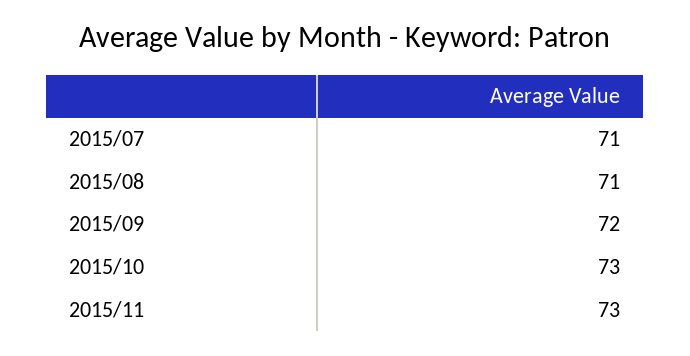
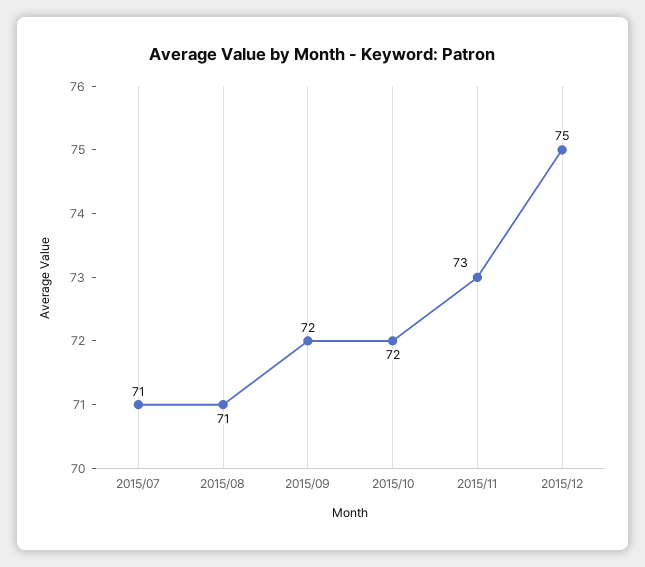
2015/10: 73 -> 72
2015/12: none -> 75

